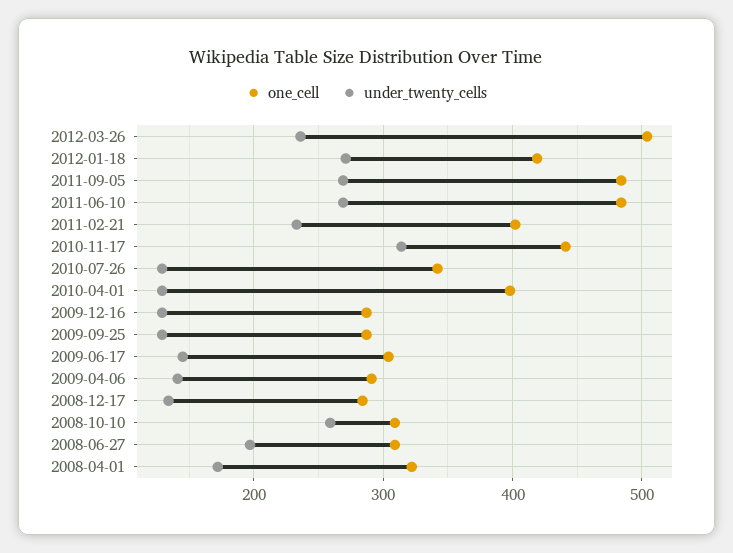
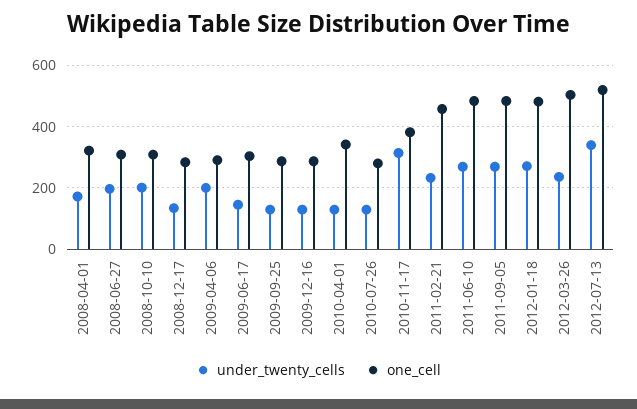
one_cell, 2012-01-18: 420 -> 480
one_cell, 2011-02-21: 400 -> 460
one_cell, 2010-11-17: 440 -> 380
one_cell, 2010-07-26: 340 -> 280
one_cell, 2010-04-01: 400 -> 340
under_twenty_cells, 2009-04-06: 140 -> 200
under_twenty_cells, 2008-10-10: 260 -> 200
under_twenty_cells, 2012-07-13: none -> 340
one_cell, 2012-07-13: none -> 520

